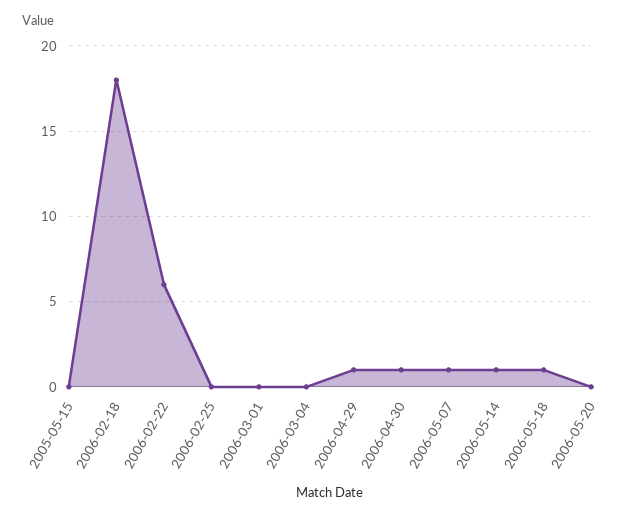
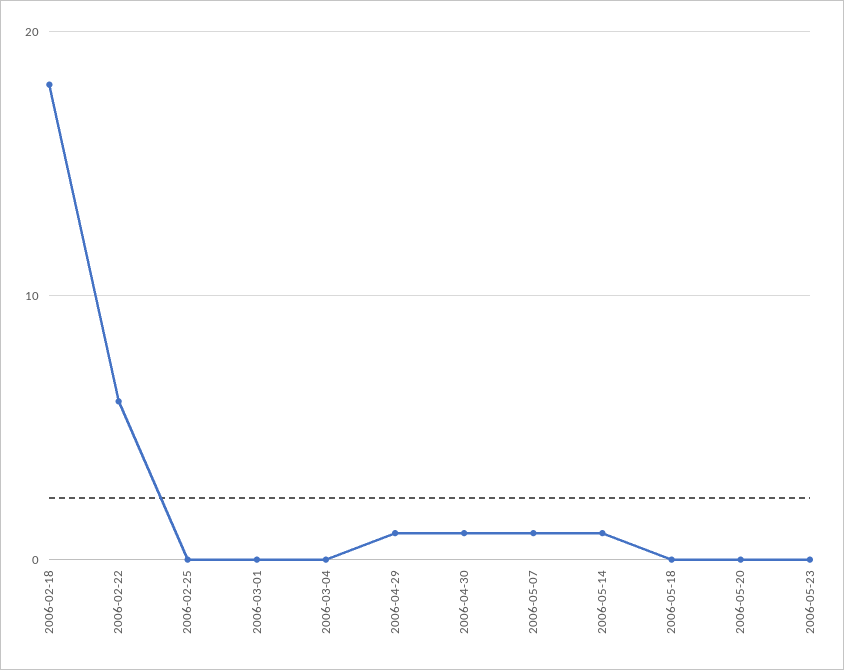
2005-05-15: 0 -> none
2006-05-18: 1 -> 0
2006-05-23: none -> 0

